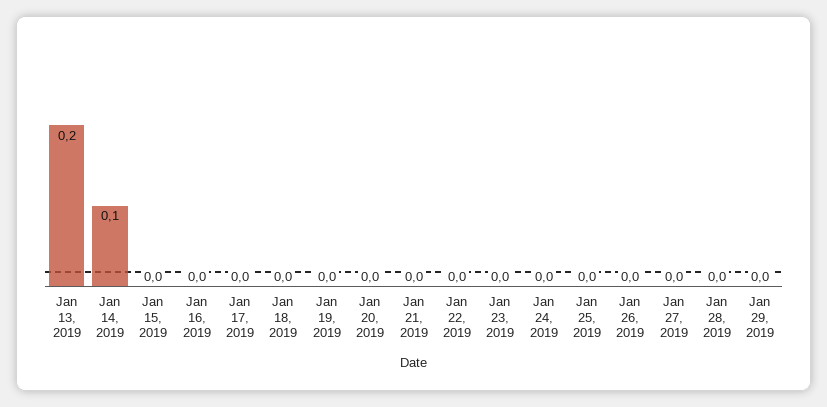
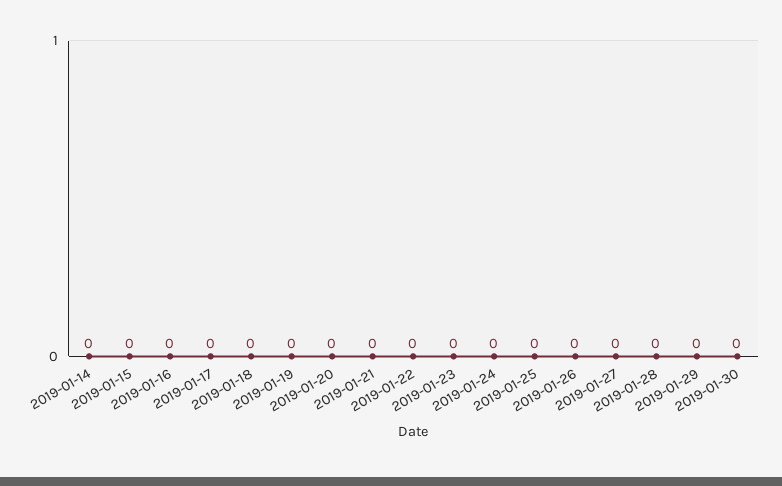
Jan 13, 2019: 0.2 -> none
Jan 14, 2019: 0.1 -> 0
2019-01-30: none -> 0

